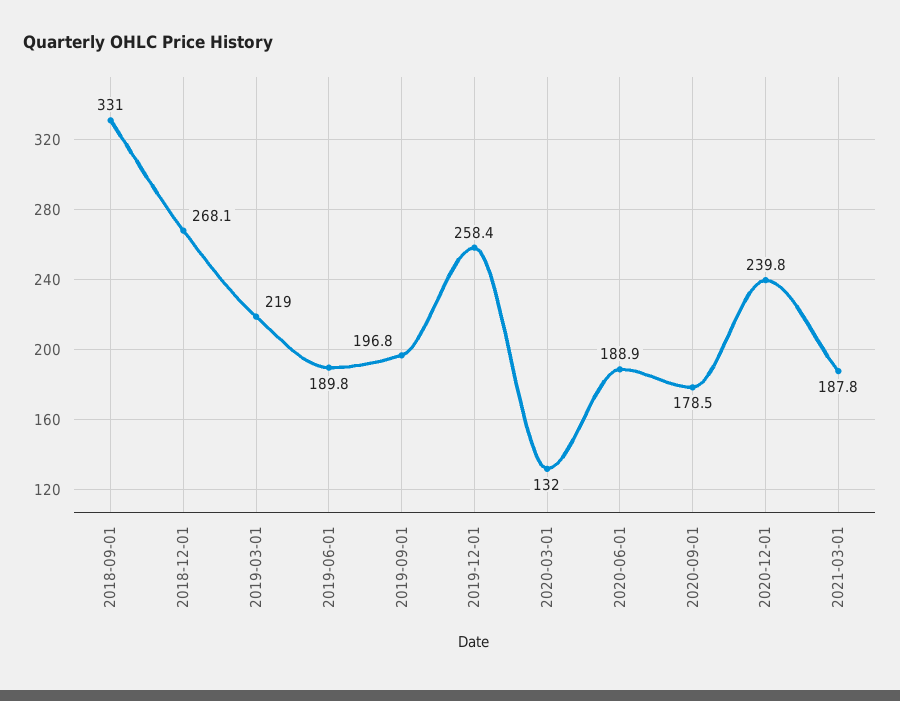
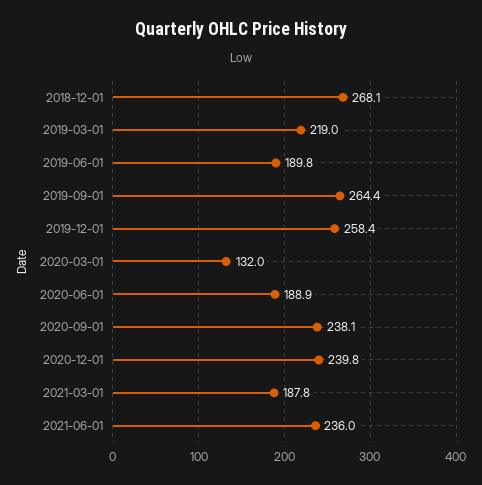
2018-09-01: 331 -> none
2019-09-01: 196.8 -> 264.4
2020-09-01: 178.5 -> 238.1
2021-06-01: none -> 236

